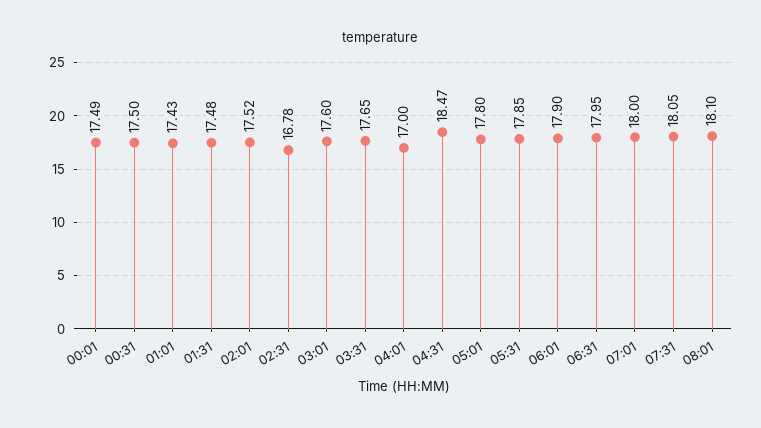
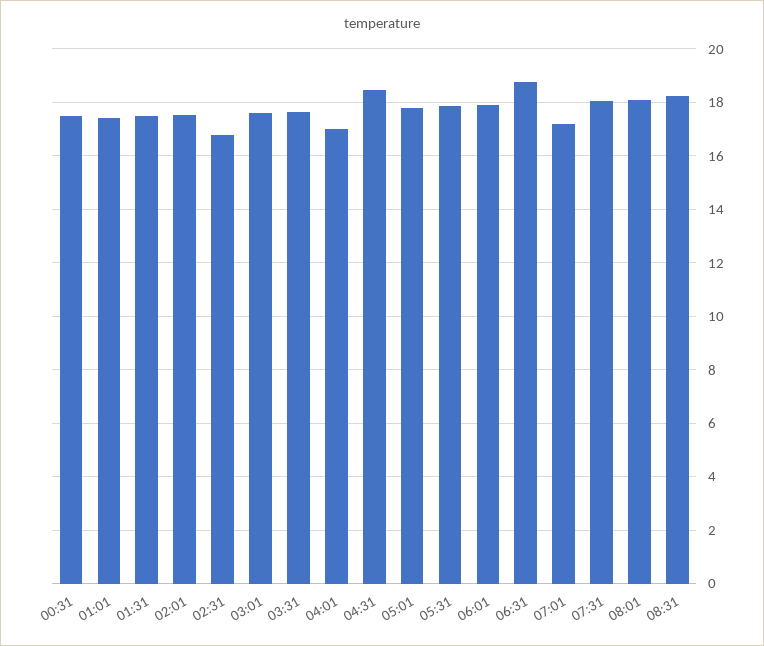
00:01: 17.49 -> none
06:31: 17.95 -> 18.75
07:01: 18 -> 17.25
08:31: none -> 18.25

